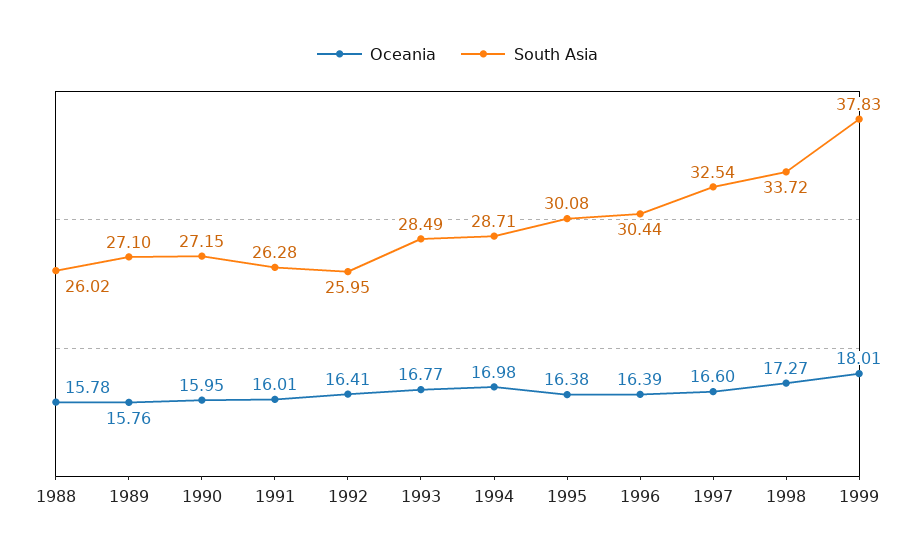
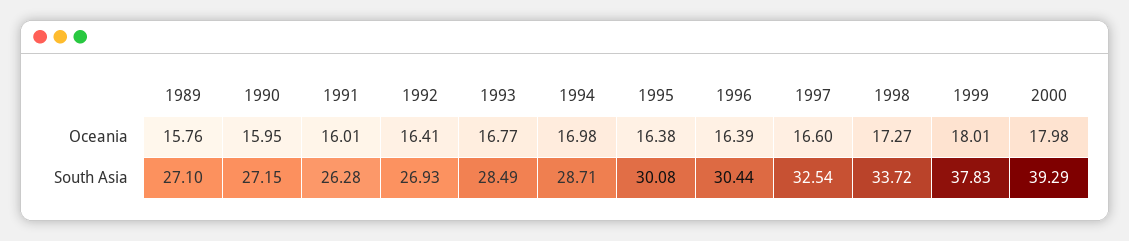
Oceania, 1988: 15.78 -> none
South Asia, 1988: 26.02 -> none
South Asia, 1992: 25.95 -> 26.93
Oceania, 2000: none -> 17.98
South Asia, 2000: none -> 39.29

